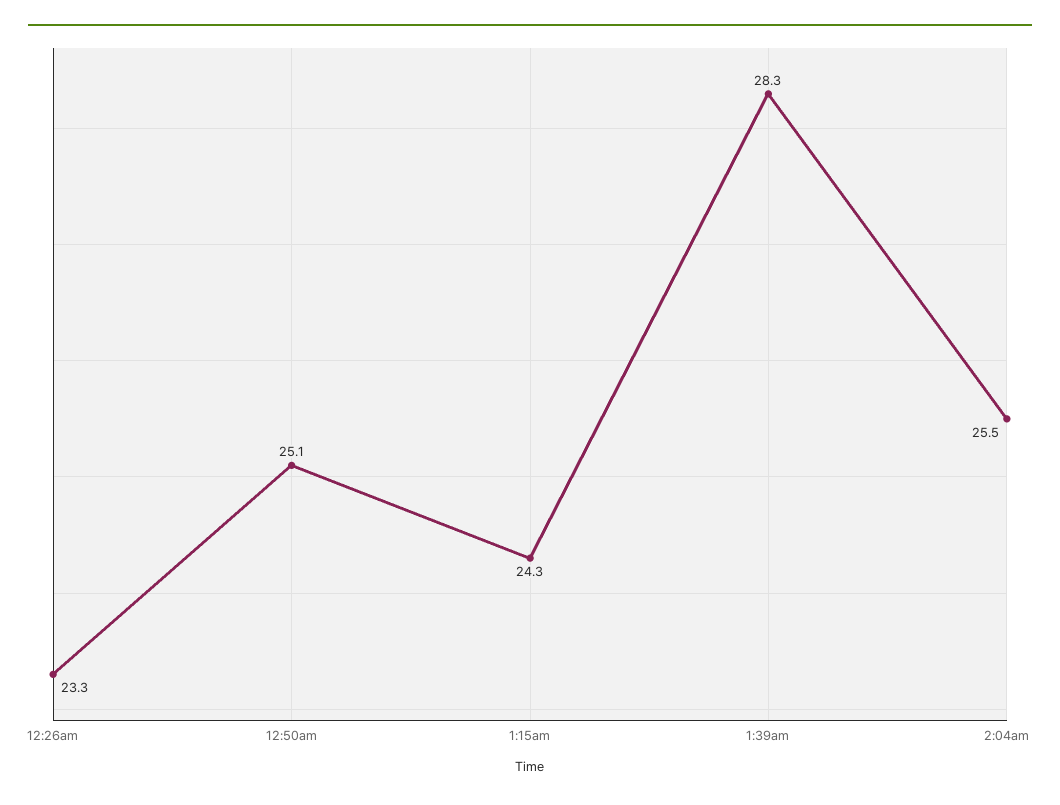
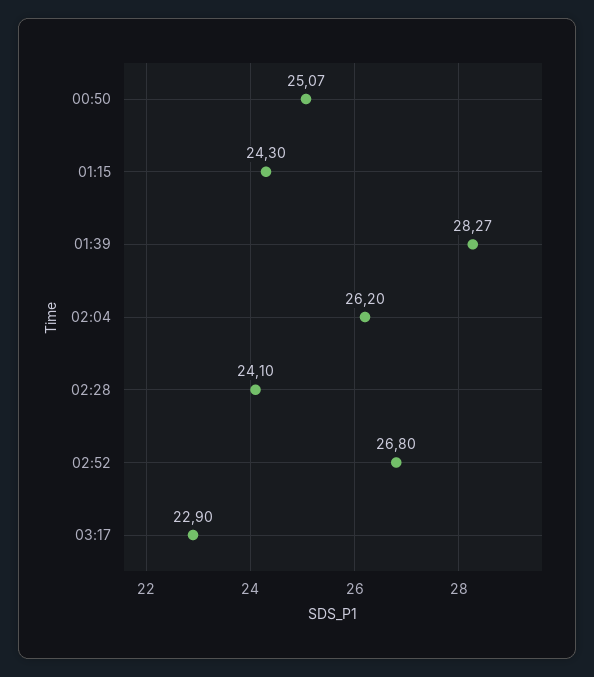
12:26am: 23.3 -> none
2:04am: 25.5 -> 26.2
02:28: none -> 24.1
02:52: none -> 26.8
03:17: none -> 22.9

